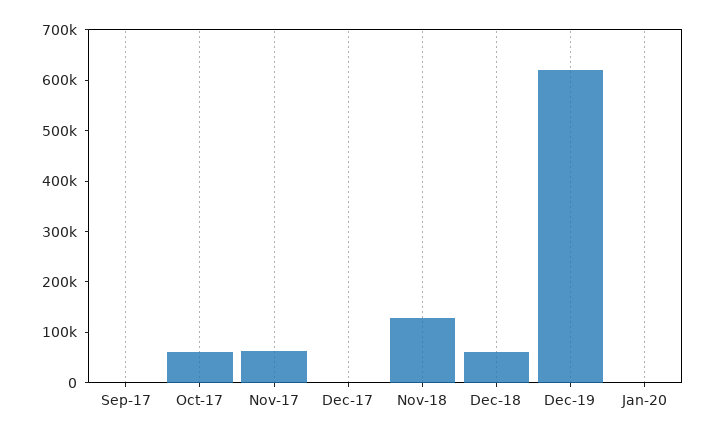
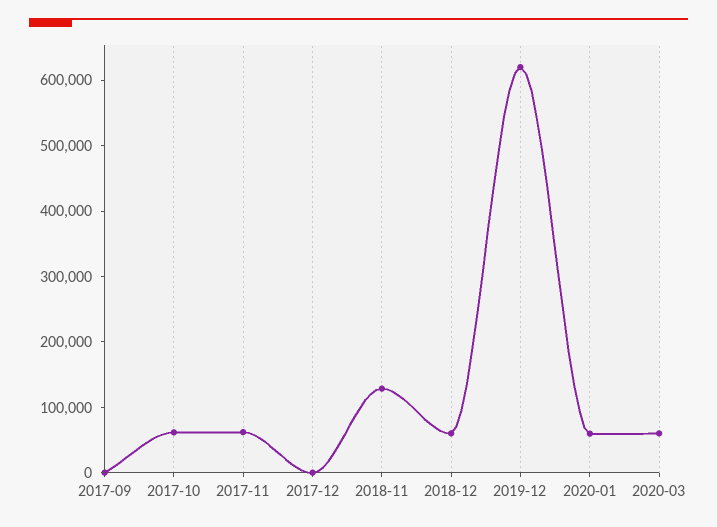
Jan-20: 0 -> 60000
2020-03: none -> 60000

